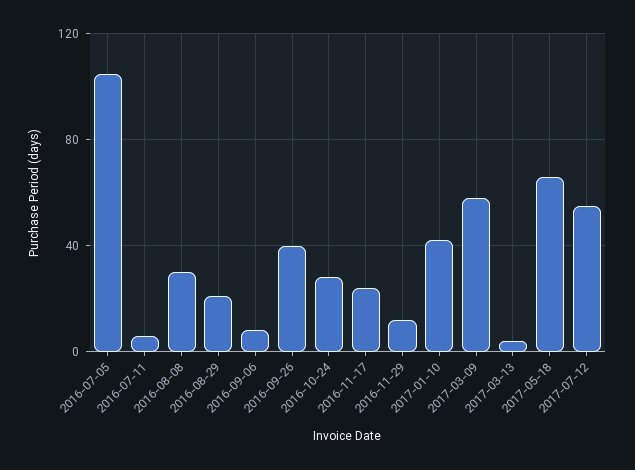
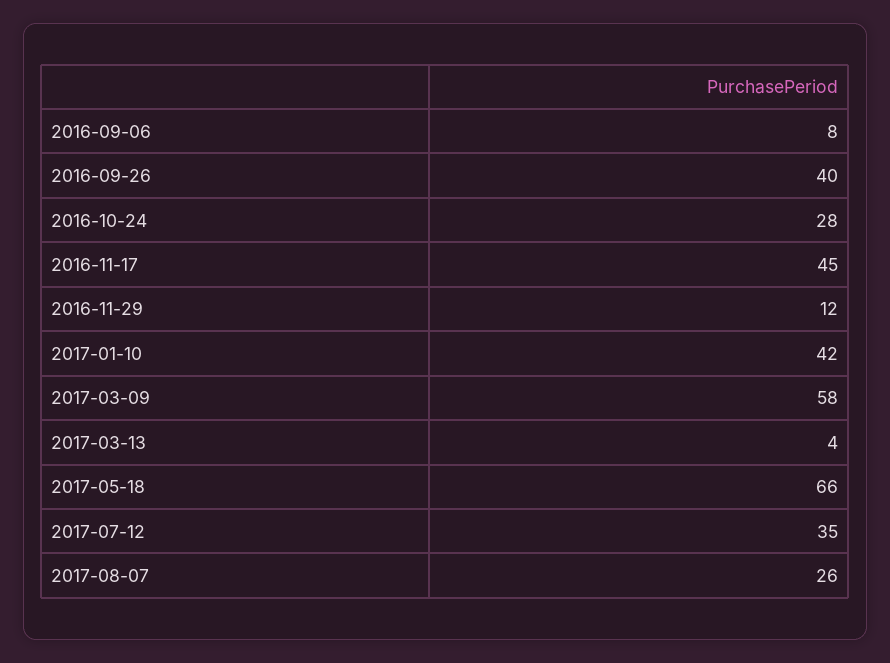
2016-07-05: 105 -> none
2016-07-11: 5 -> none
2016-08-08: 30 -> none
2016-08-29: 20 -> none
2016-11-17: 25 -> 45
2017-07-12: 55 -> 35
2017-08-07: none -> 26

